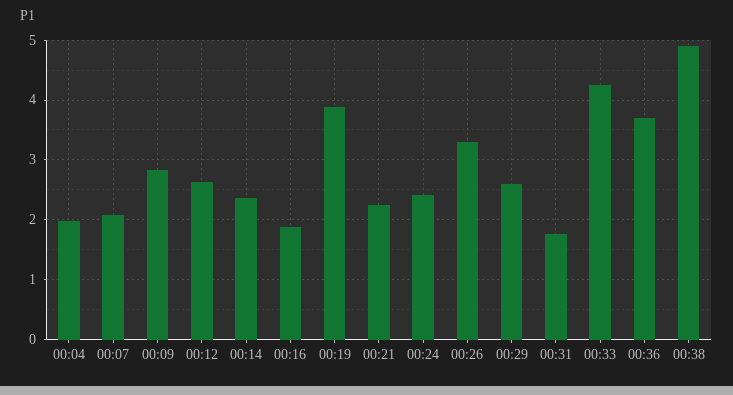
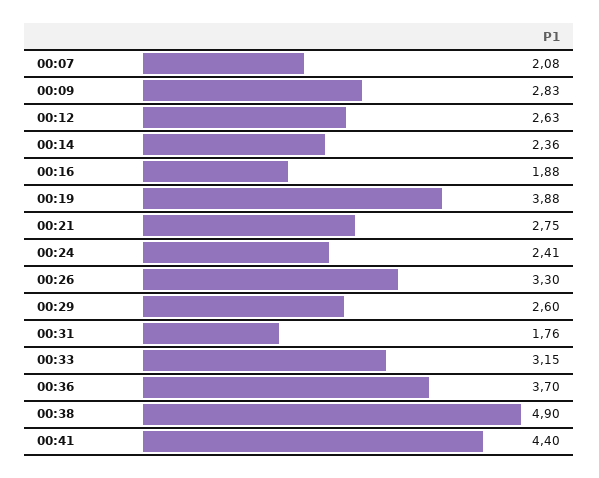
00:04: 2 -> none
00:21: 2.2 -> 2.75
00:33: 4.2 -> 3.15
00:41: none -> 4.4

